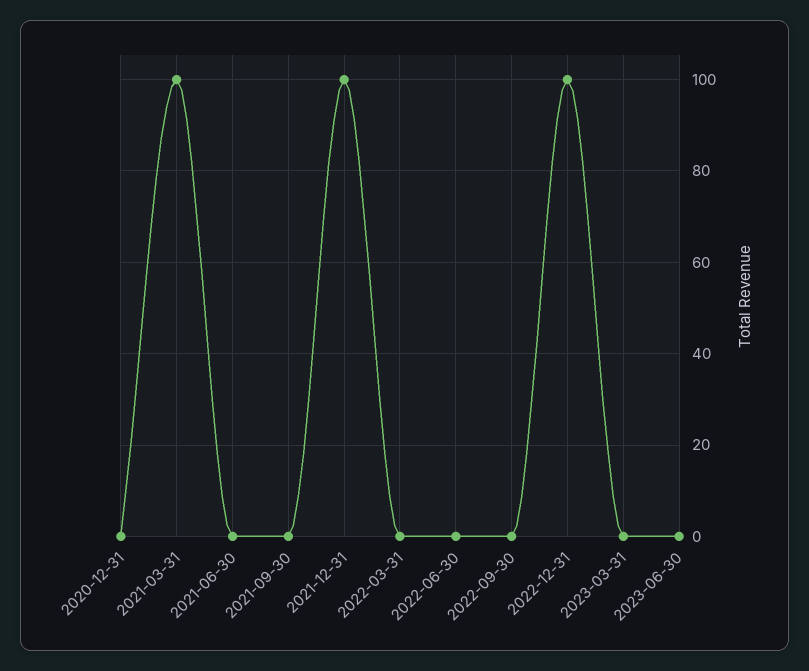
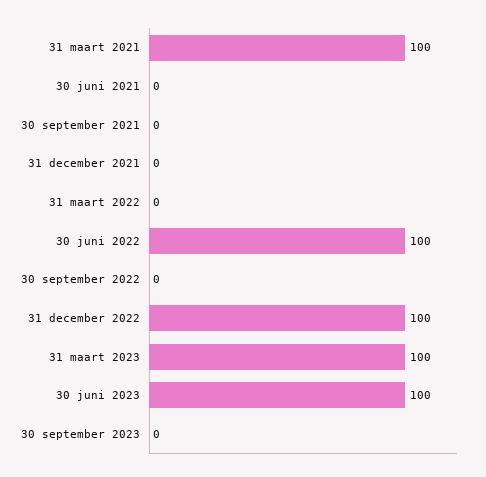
2020-12-31: 0 -> none
2021-12-31: 100 -> 0
2022-06-30: 0 -> 100
2023-03-31: 0 -> 100
2023-06-30: 0 -> 100
30 september 2023: none -> 0

